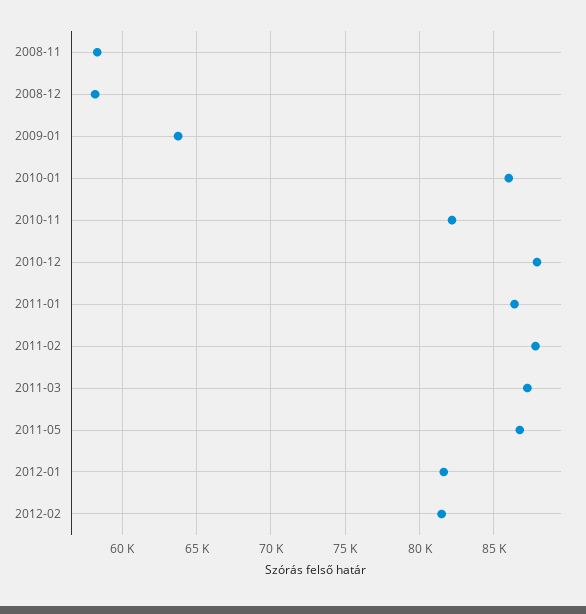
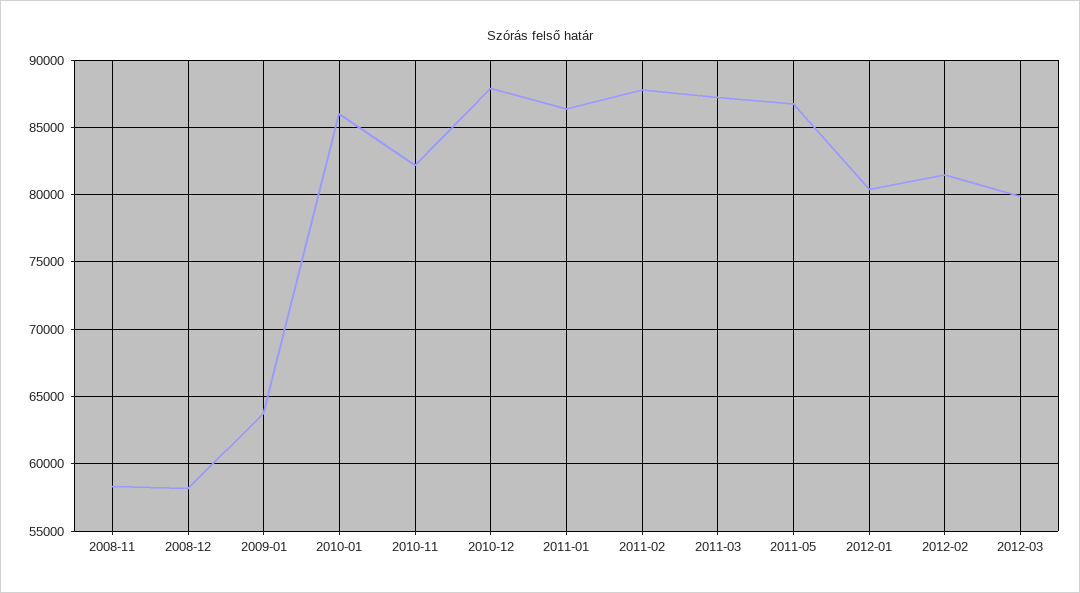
2012-01: 81500 -> 80500
2012-03: none -> 80000

